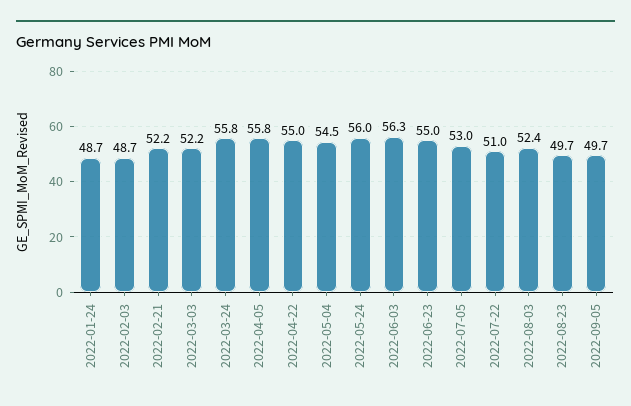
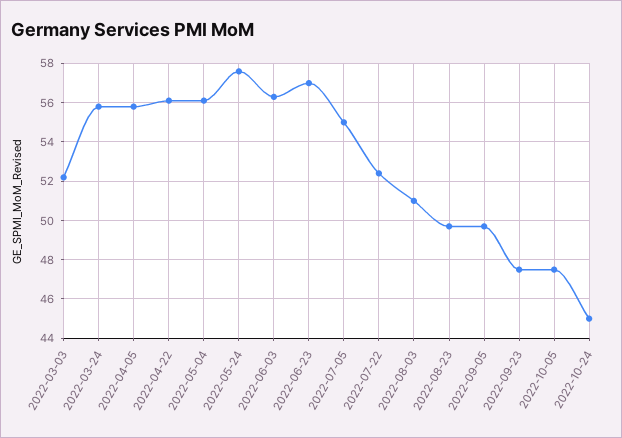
2022-01-24: 48.7 -> none
2022-02-03: 48.7 -> none
2022-02-21: 52.2 -> none
2022-04-22: 55 -> 56
2022-05-04: 54.5 -> 56
2022-05-24: 56 -> 57.5
2022-06-23: 55 -> 57
2022-07-05: 53 -> 55
2022-07-22: 51 -> 52.5
2022-08-03: 52.4 -> 51
2022-09-23: none -> 47.5
2022-10-05: none -> 47.5
2022-10-24: none -> 45

